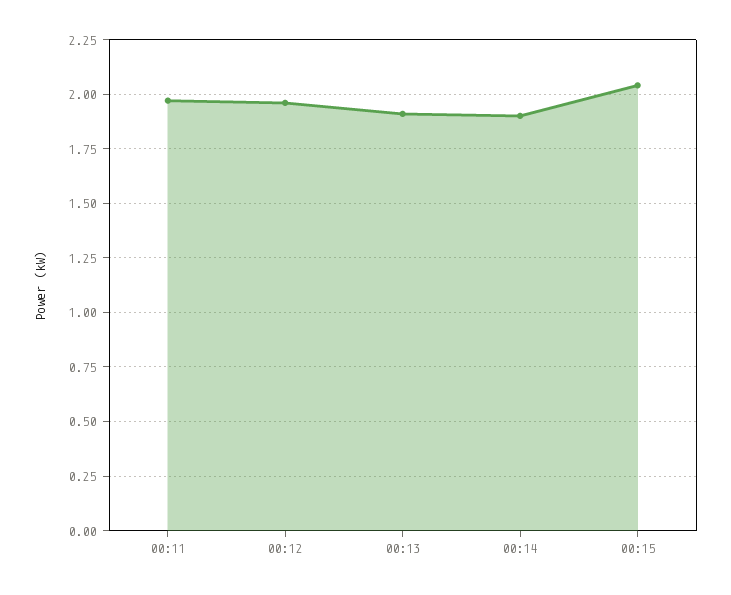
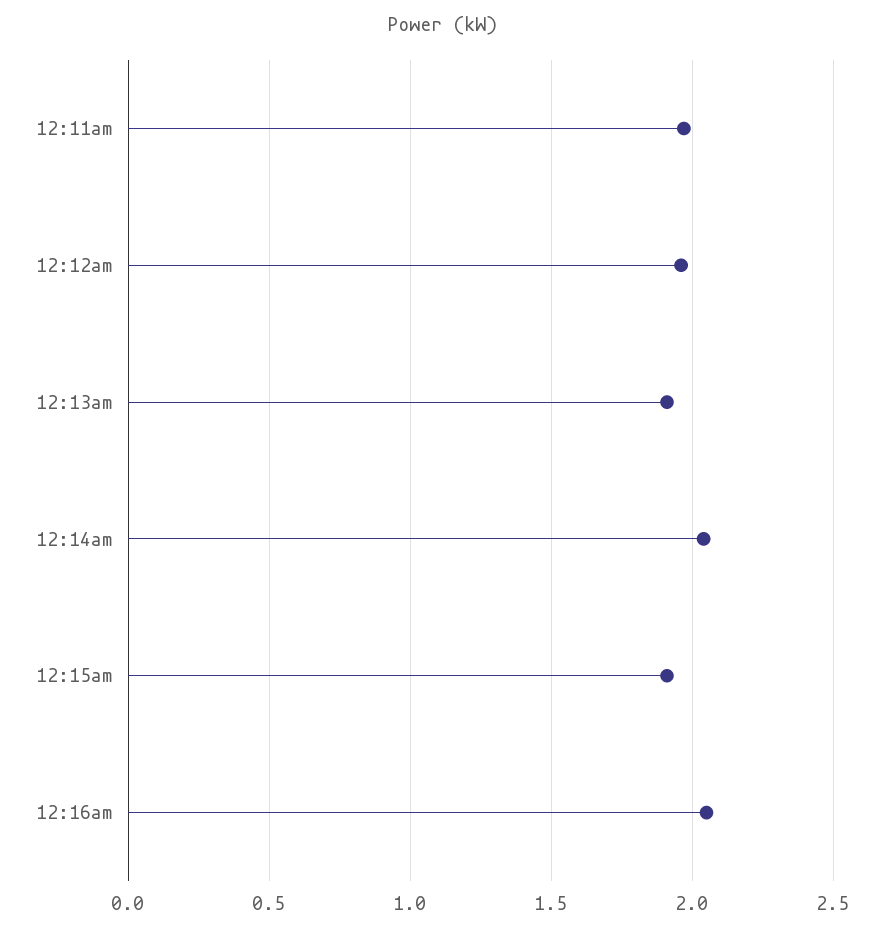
00:14: 1.9 -> 2.05
00:15: 2.05 -> 1.9
12:16am: none -> 2.05

